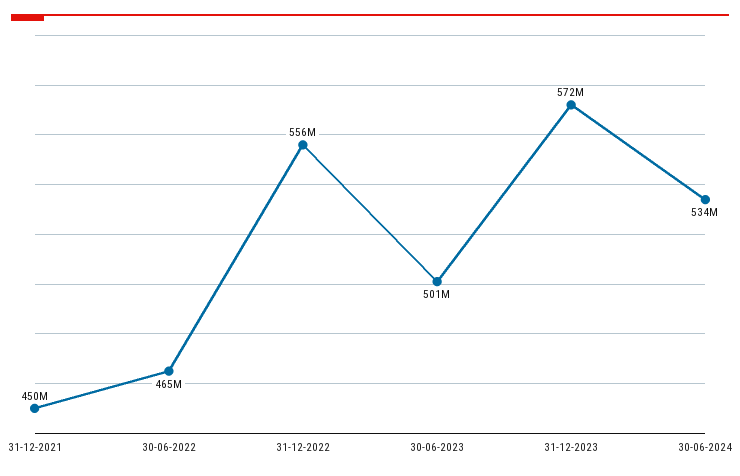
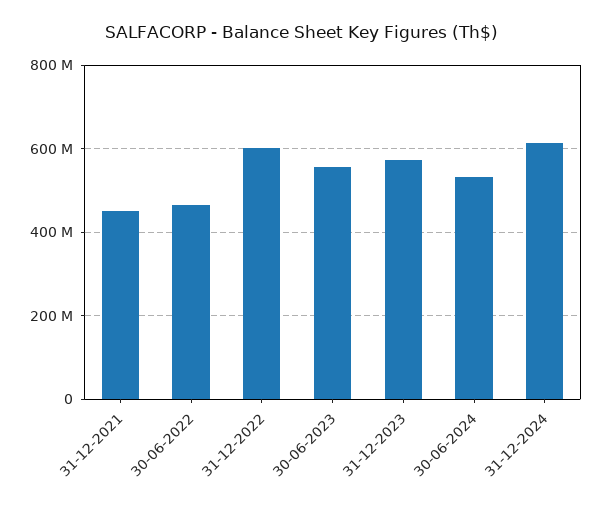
31-12-2022: 556000000 -> 600000000
30-06-2023: 501000000 -> 560000000
31-12-2024: none -> 620000000

